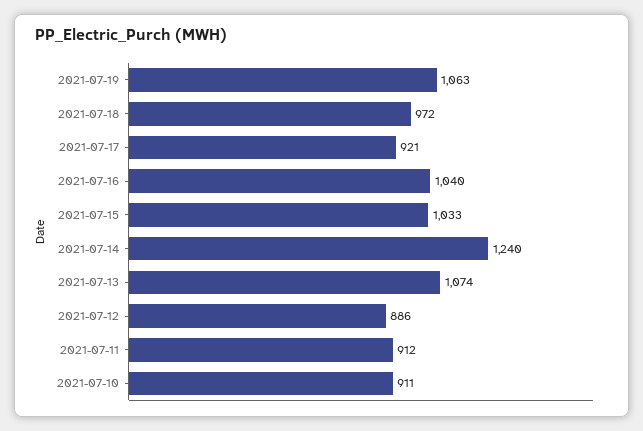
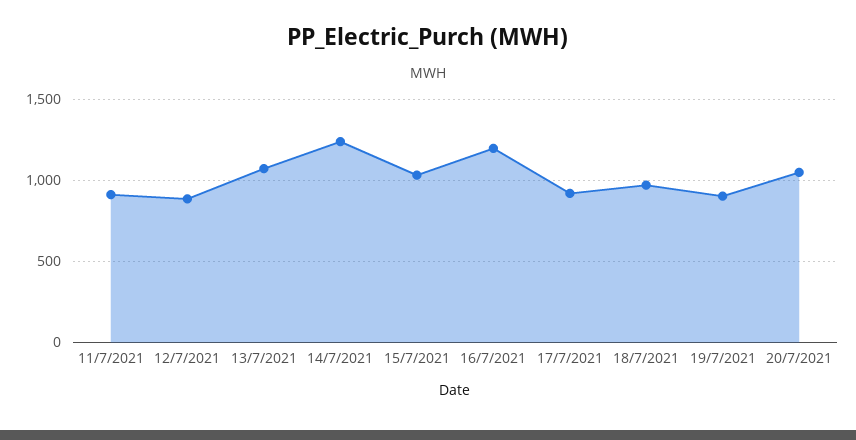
2021-07-19: 1063 -> 900
2021-07-16: 1040 -> 1200
2021-07-10: 911 -> none
20/7/2021: none -> 1050

